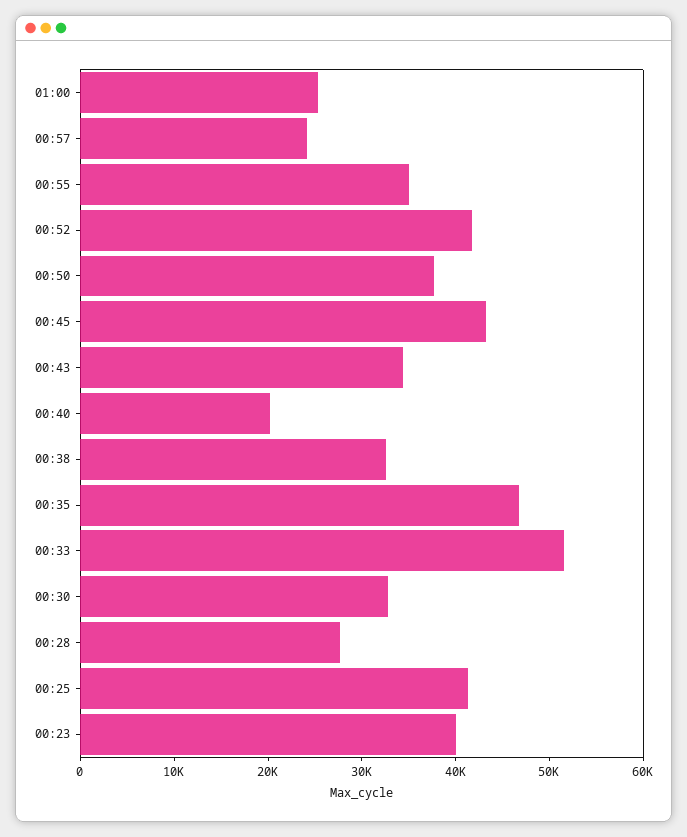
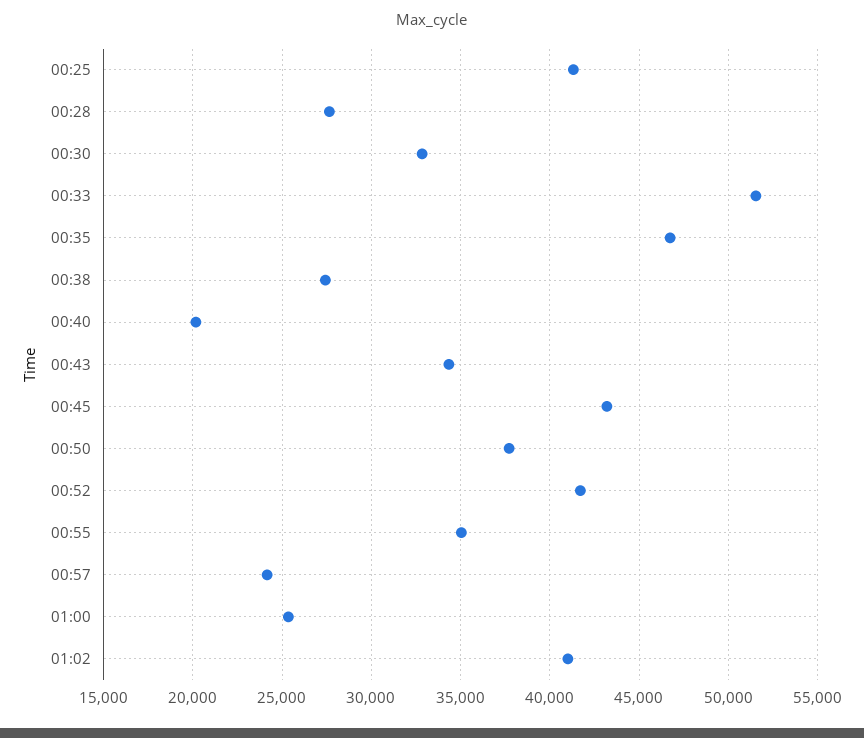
00:38: 32000 -> 27500
00:23: 40000 -> none
01:02: none -> 41000

